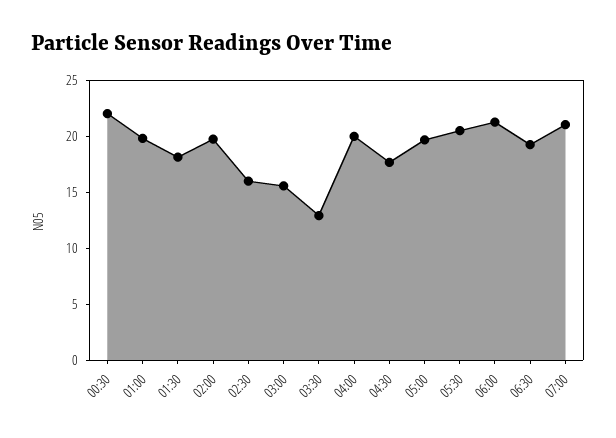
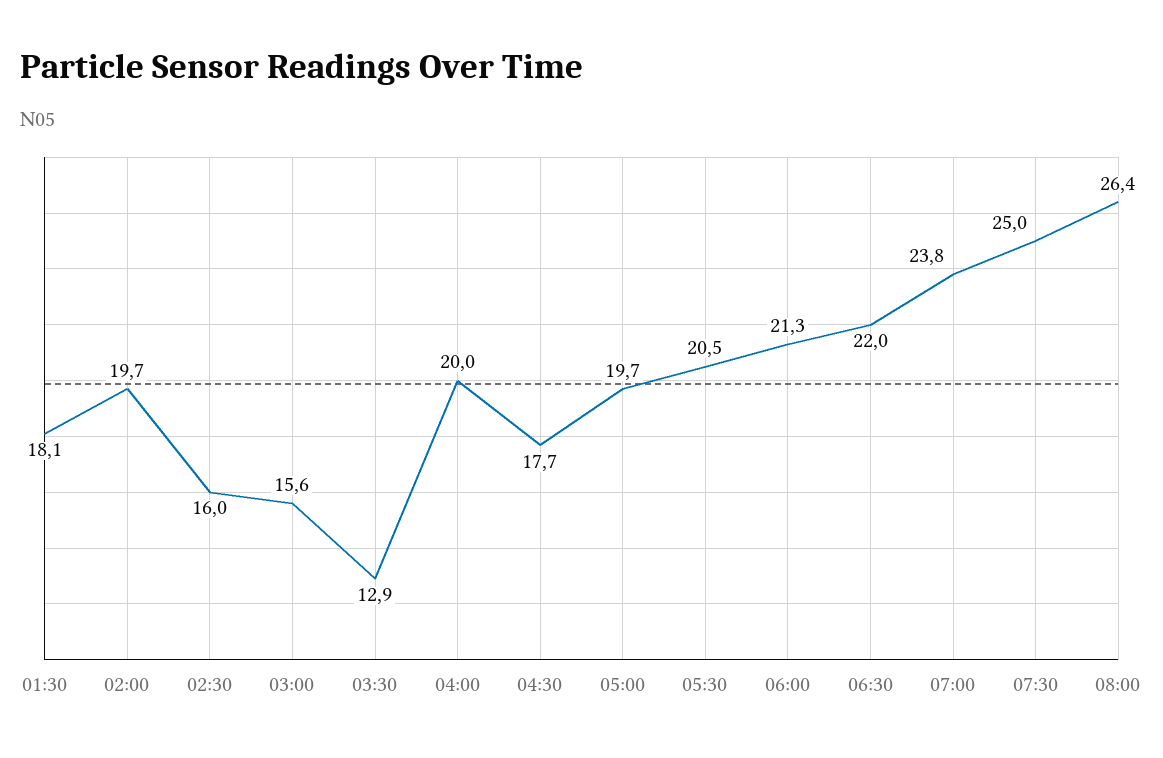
00:30: 22 -> none
01:00: 20 -> none
06:30: 19 -> 22
07:00: 21 -> 23.8
07:30: none -> 25
08:00: none -> 26.4

